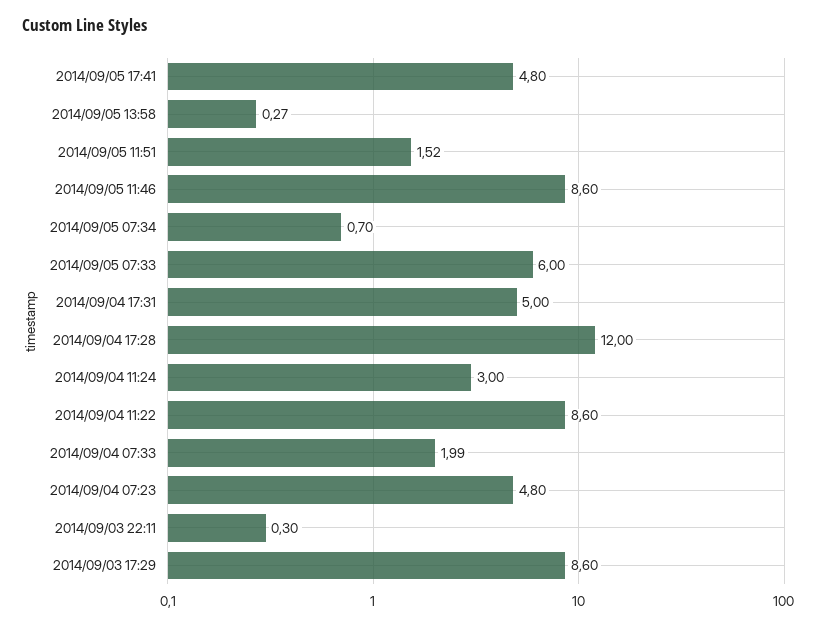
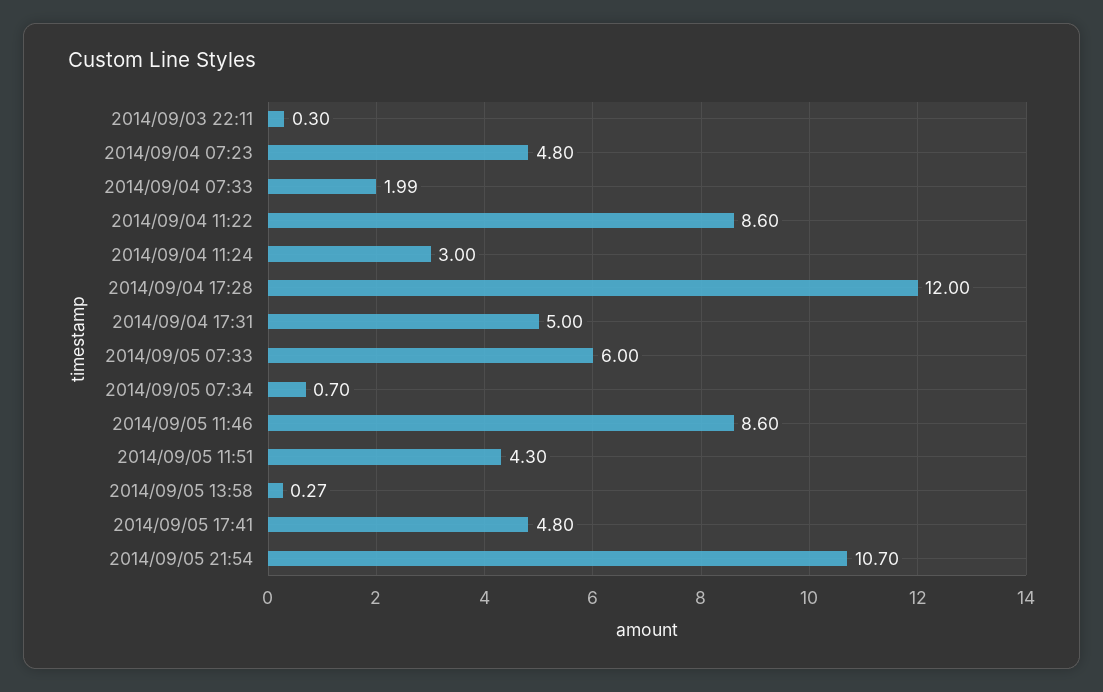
2014/09/05 11:51: 1.52 -> 4.3
2014/09/03 17:29: 8.6 -> none
2014/09/05 21:54: none -> 10.7

